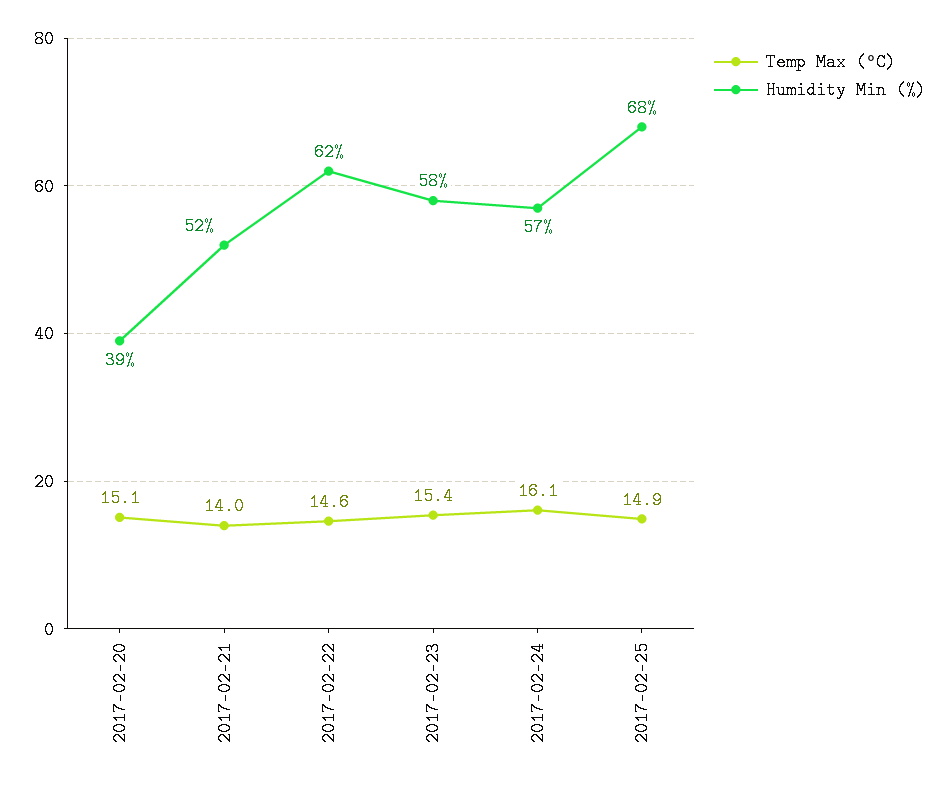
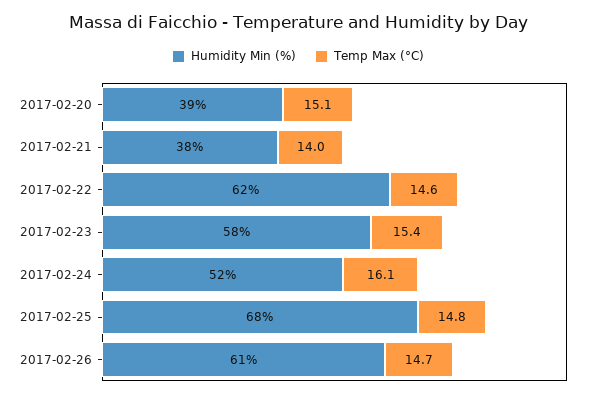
Humidity Min (%), 2017-02-21: 52 -> 38
Humidity Min (%), 2017-02-24: 57 -> 52
Temp Max (°C), 2017-02-25: 14.9 -> 14.8
Humidity Min (%), 2017-02-26: none -> 61
Temp Max (°C), 2017-02-26: none -> 14.7

